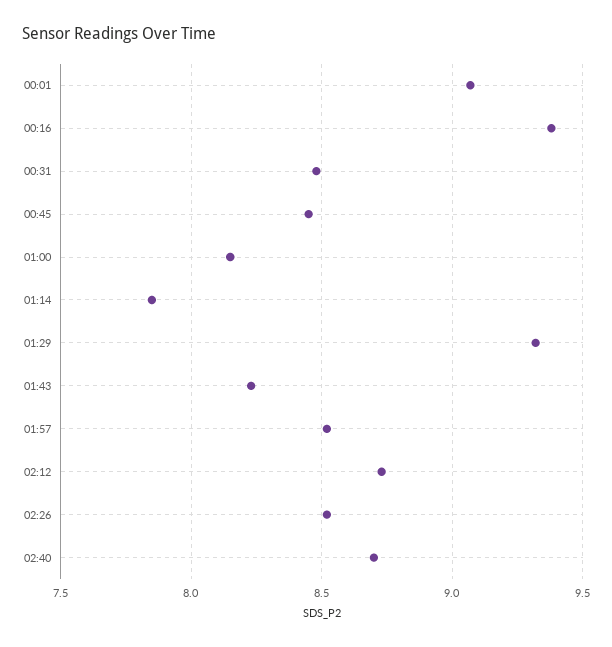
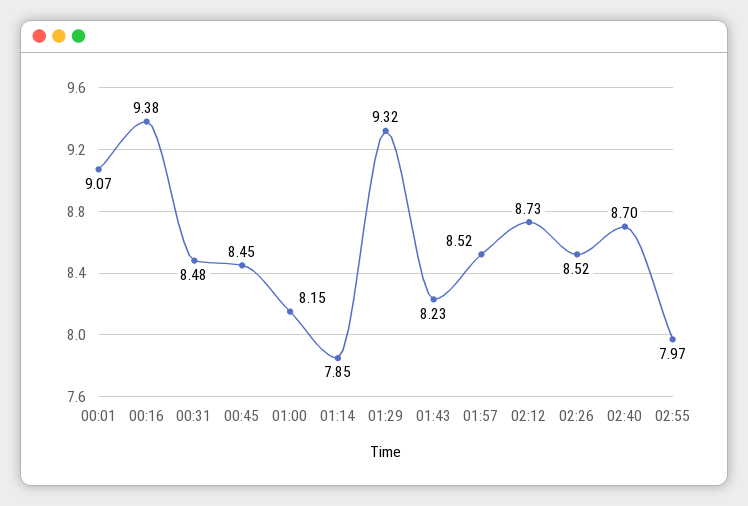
02:55: none -> 7.97

